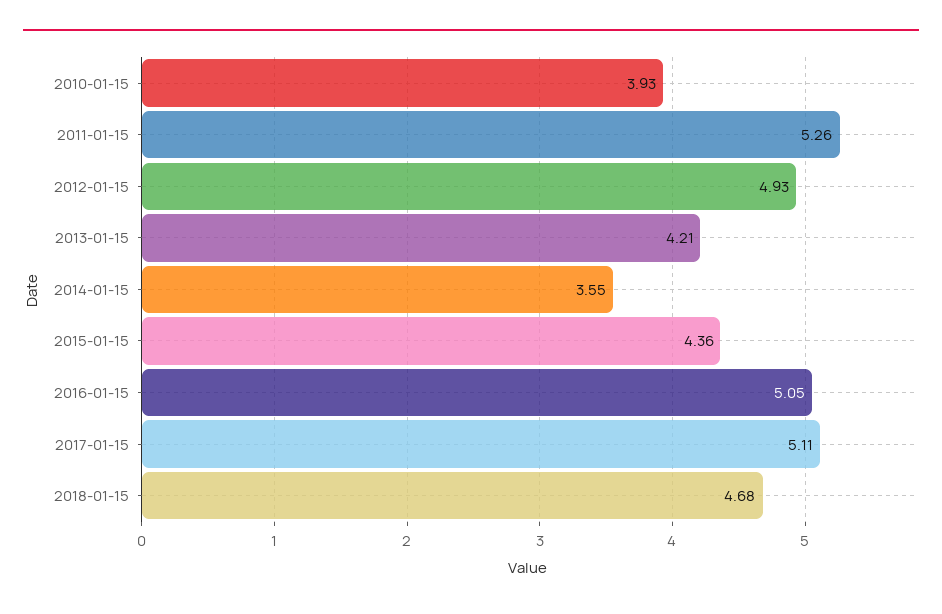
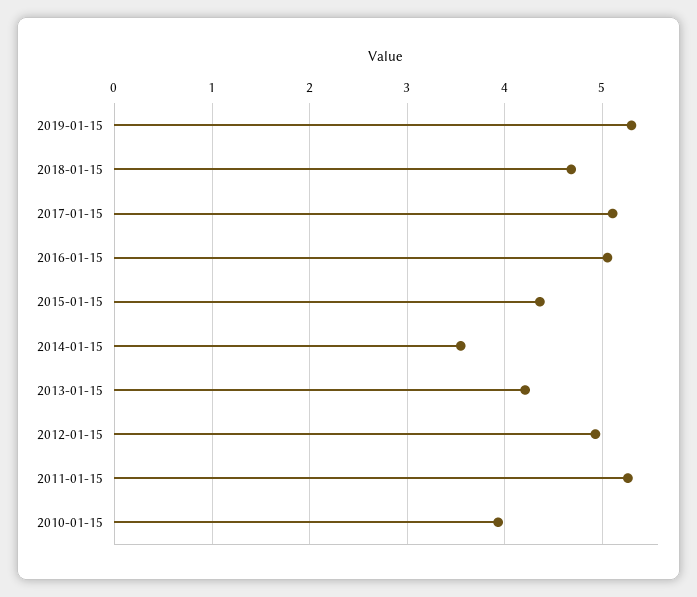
2019-01-15: none -> 5.3

